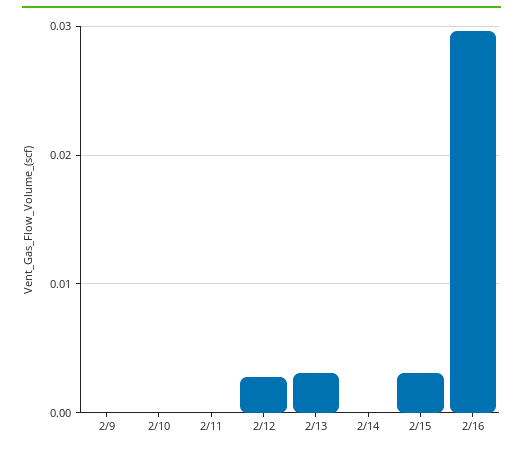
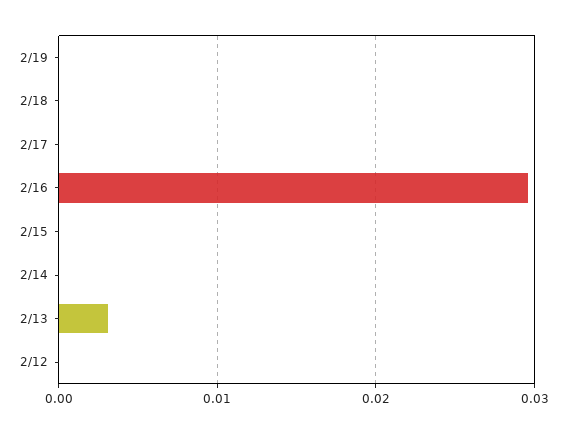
2/9: 0 -> none
2/10: 0 -> none
2/11: 0 -> none
2/12: 0.003 -> 0
2/15: 0.003 -> 0
2/19: none -> 0
2/18: none -> 0
2/17: none -> 0

